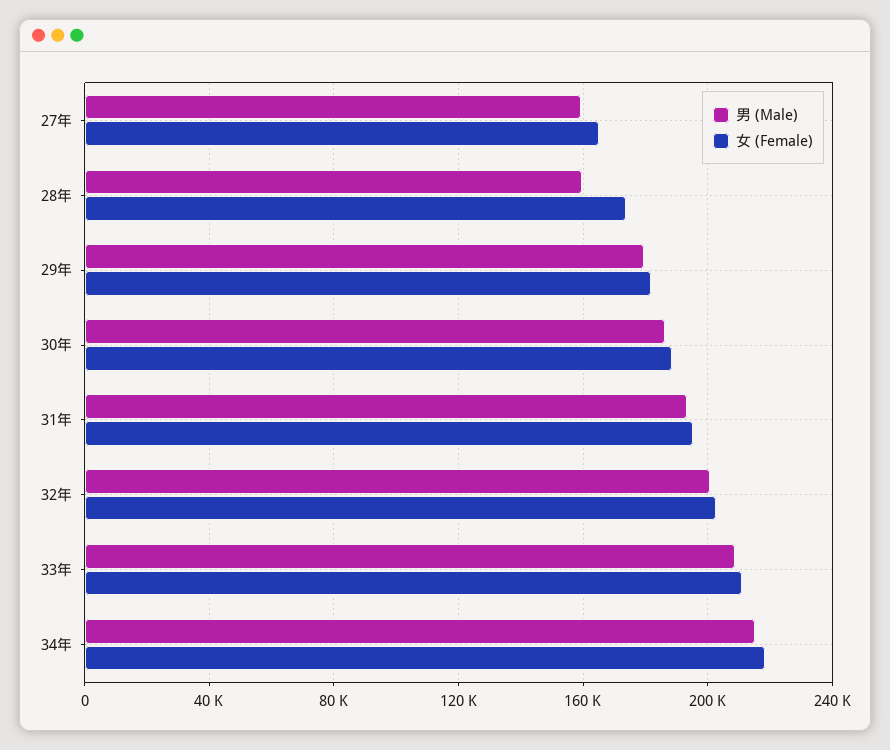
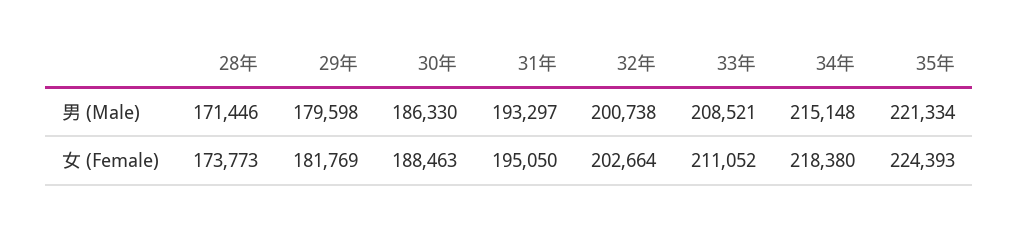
男 (Male), 27年: 160000 -> none
女 (Female), 27年: 165000 -> none
男 (Male), 28年: 160000 -> 171446
男 (Male), 35年: none -> 221334
女 (Female), 35年: none -> 224393

